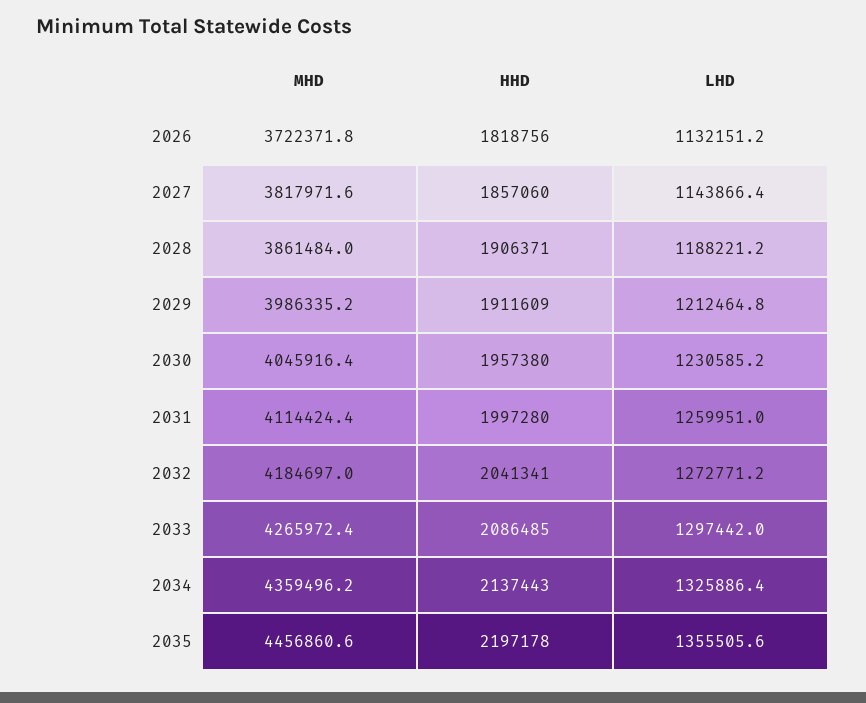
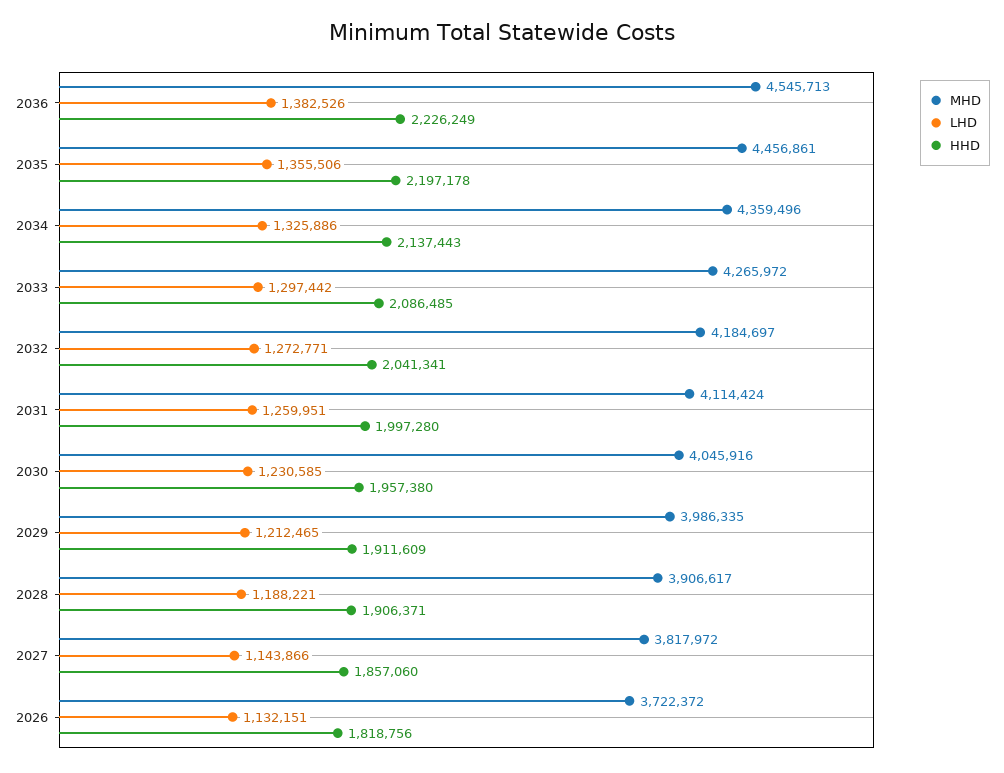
MHD, 2028: 3861484 -> 3906617
MHD, 2036: none -> 4545713
LHD, 2036: none -> 1382526
HHD, 2036: none -> 2226249

